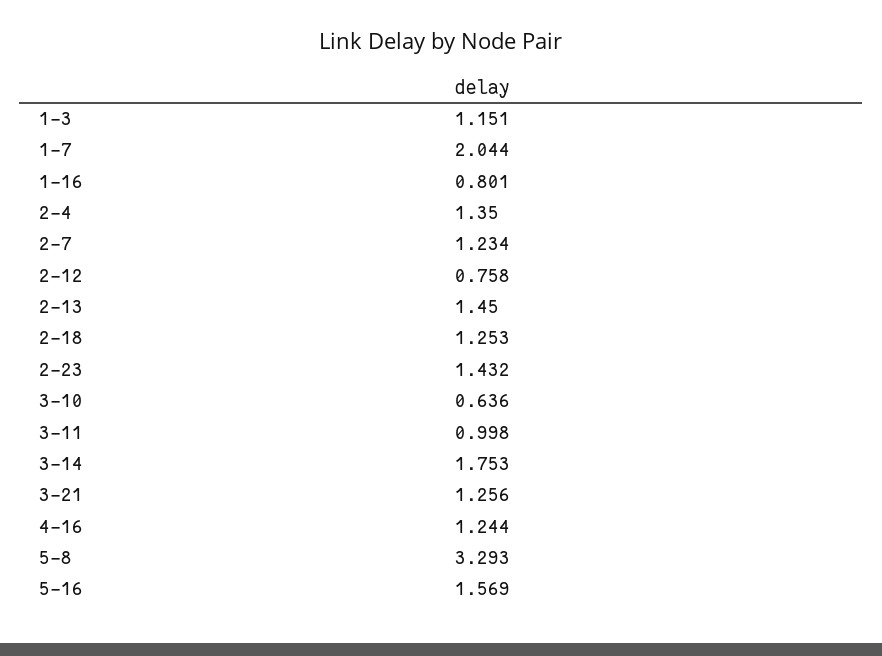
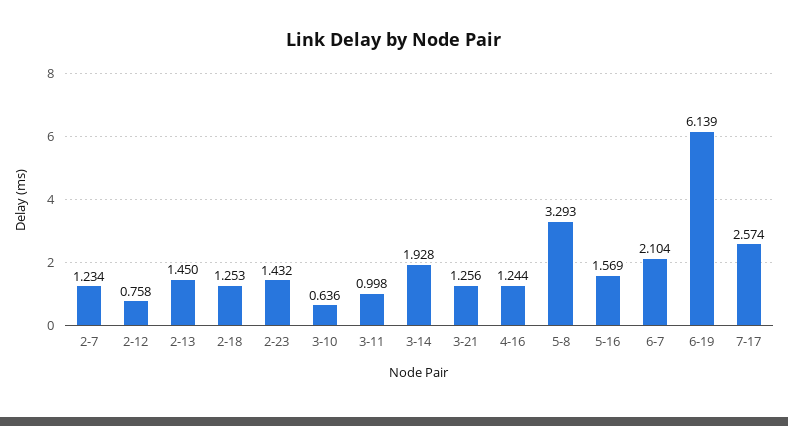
1-3: 1.151 -> none
1-7: 2.044 -> none
1-16: 0.801 -> none
2-4: 1.35 -> none
3-14: 1.753 -> 1.928
6-7: none -> 2.104
6-19: none -> 6.139
7-17: none -> 2.574

